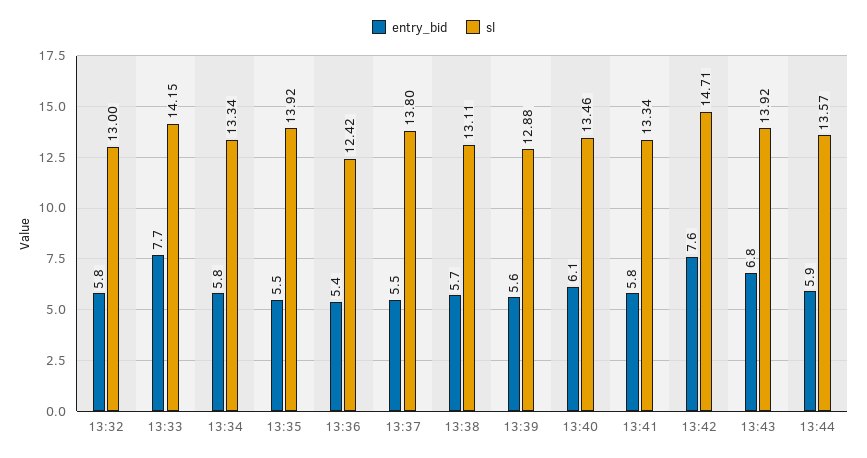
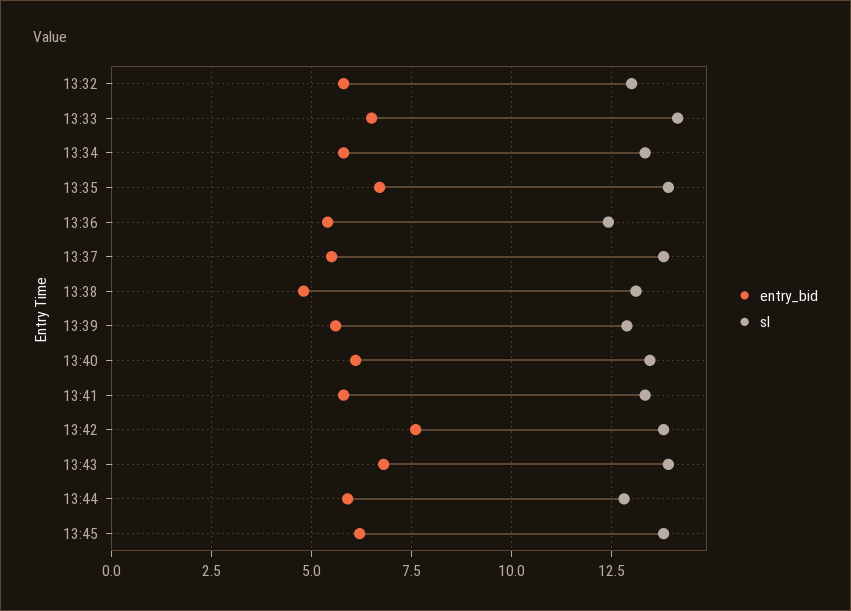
entry_bid, 13:33: 7.7 -> 6.5
entry_bid, 13:35: 5.5 -> 6.75
entry_bid, 13:38: 5.7 -> 4.75
sl, 13:42: 14.71 -> 13.75
sl, 13:44: 13.57 -> 12.75
entry_bid, 13:45: none -> 6.25
sl, 13:45: none -> 13.75

